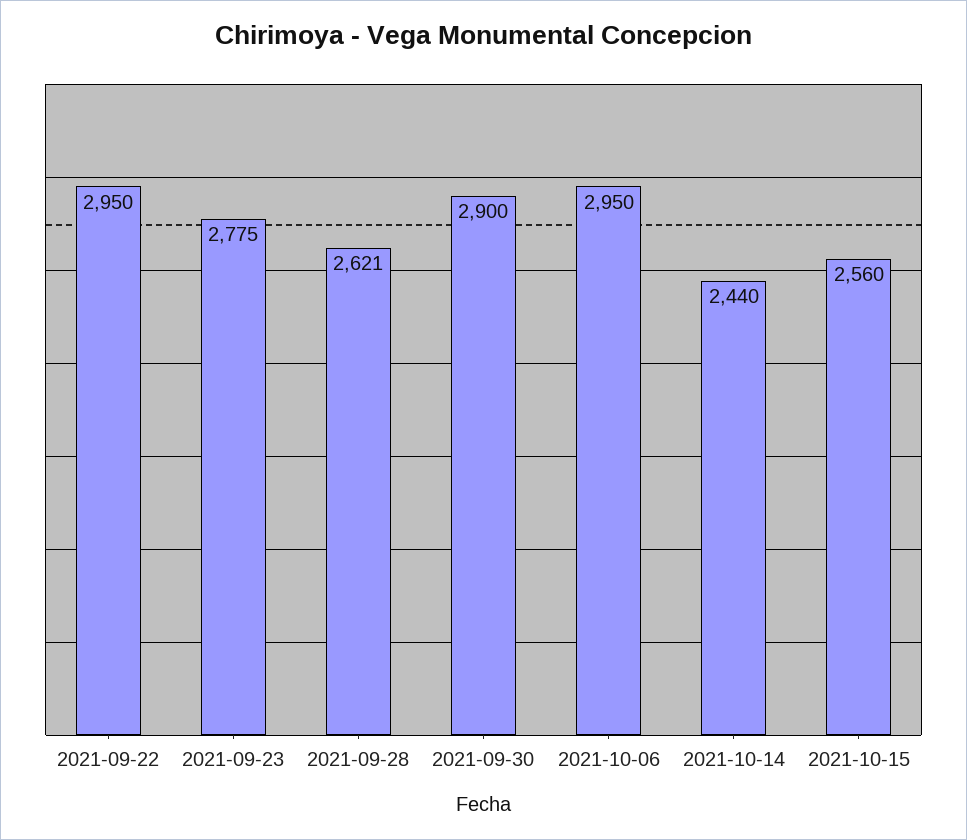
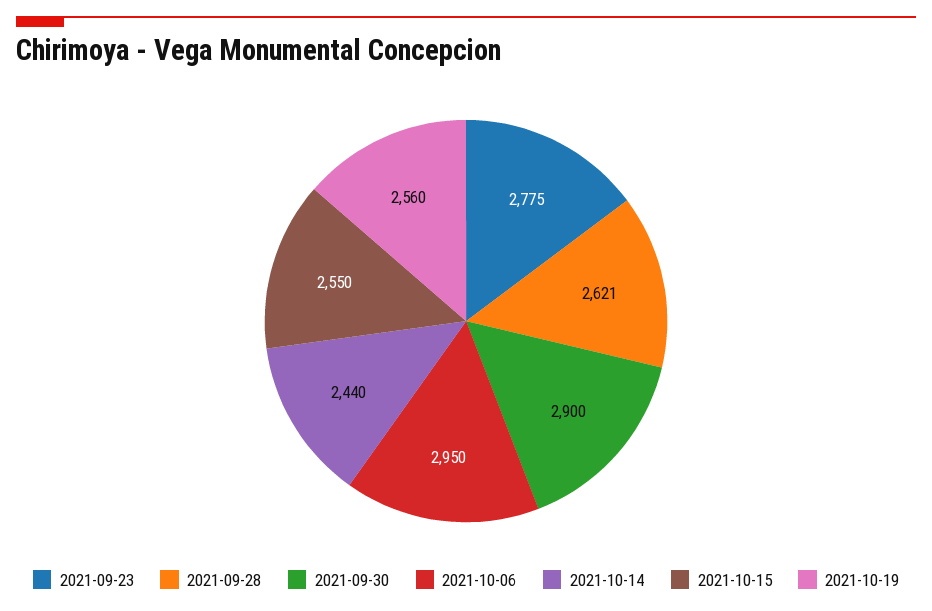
2021-09-22: 2950 -> none
2021-10-15: 2560 -> 2550
2021-10-19: none -> 2560

